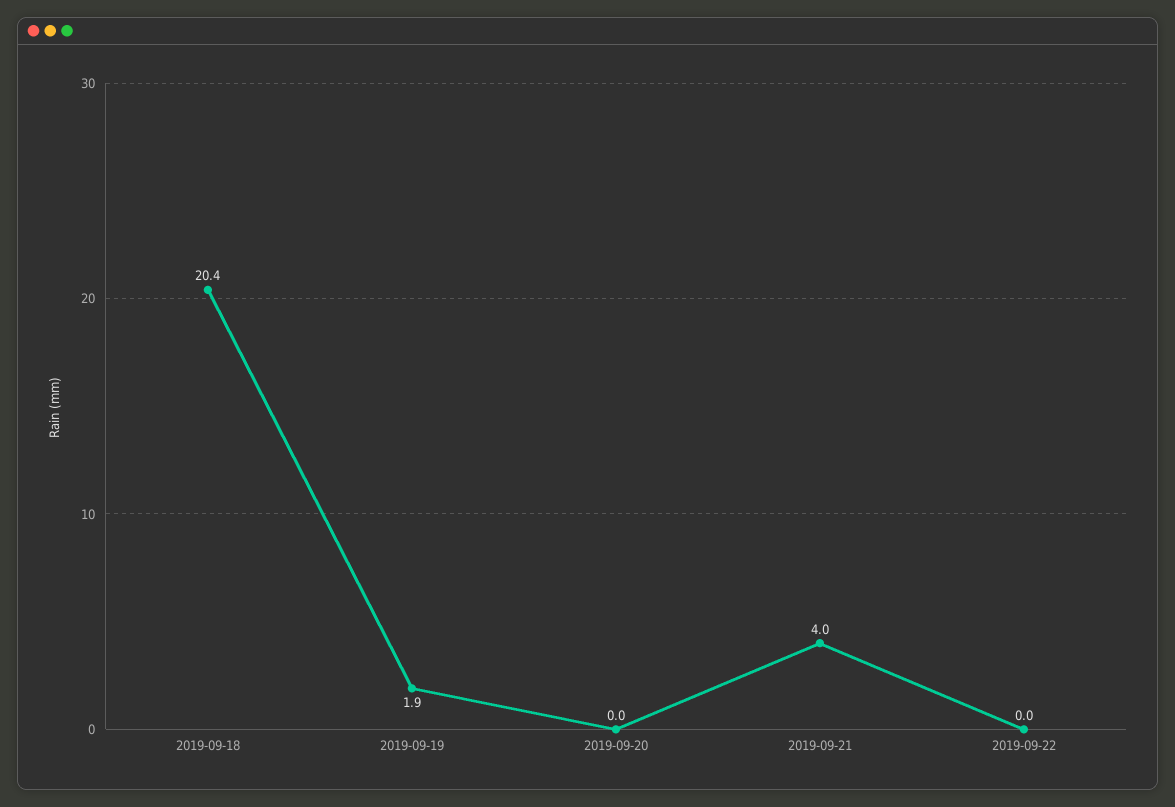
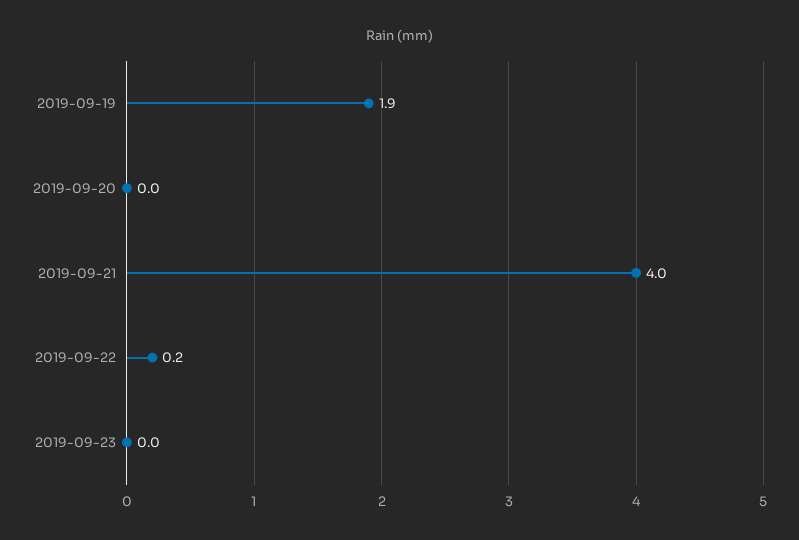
2019-09-18: 20.4 -> none
2019-09-22: 0 -> 0.2
2019-09-23: none -> 0

